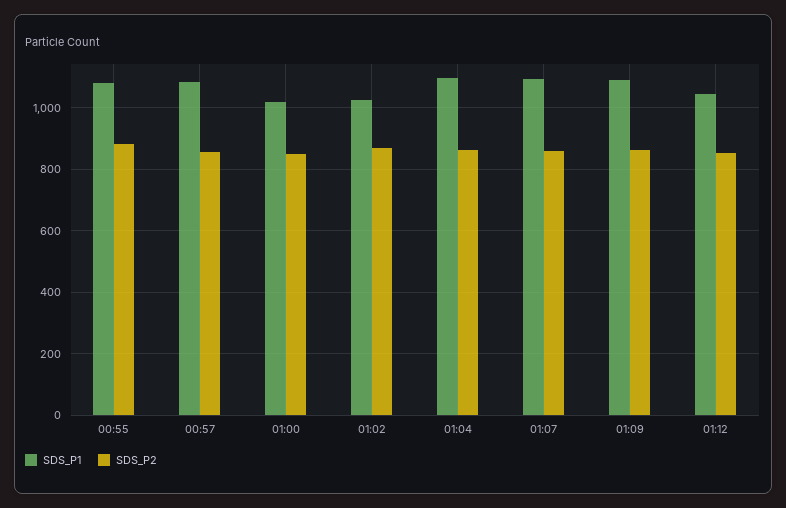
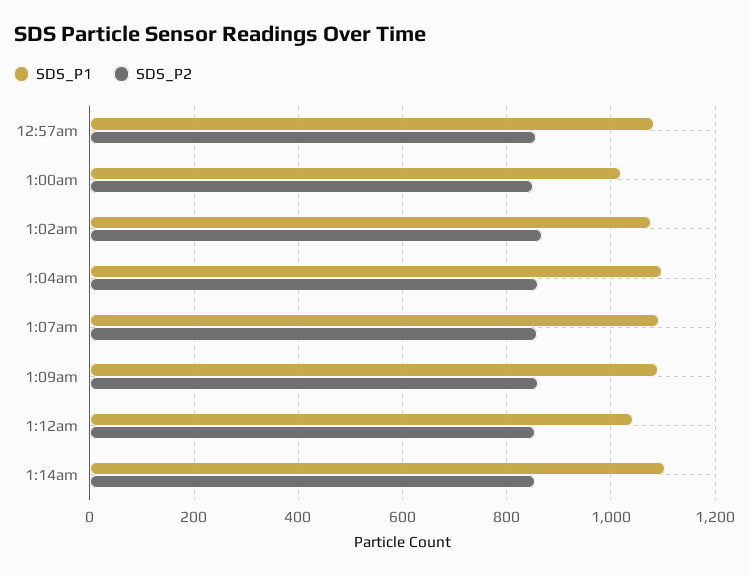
SDS_P1, 00:55: 1080 -> none
SDS_P2, 00:55: 880 -> none
SDS_P1, 01:02: 1020 -> 1080
SDS_P1, 1:14am: none -> 1100
SDS_P2, 1:14am: none -> 860

